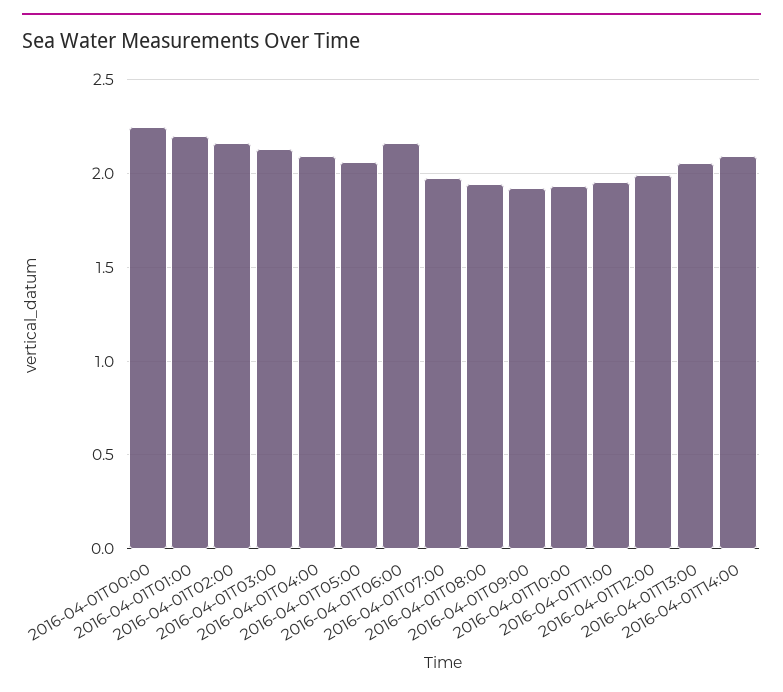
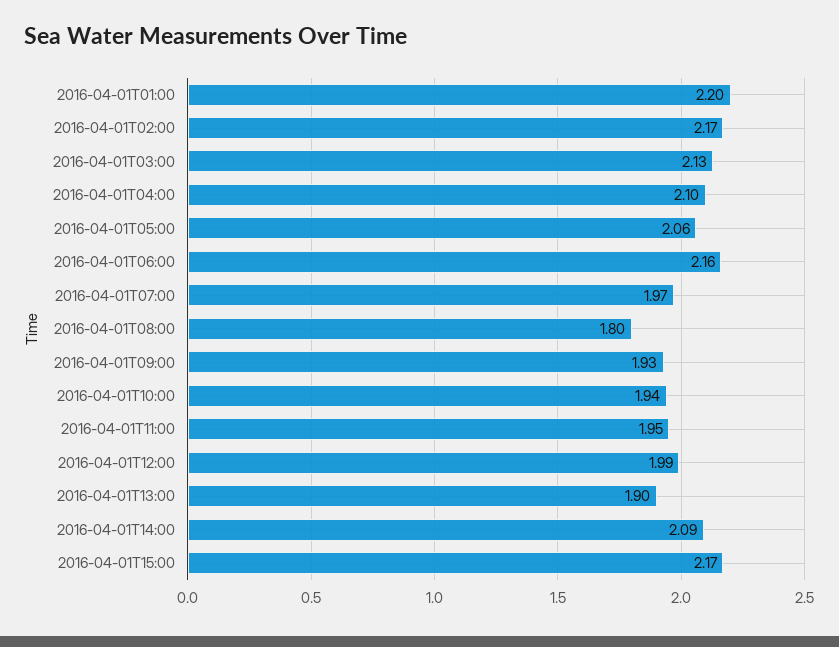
2016-04-01T00:00: 2.25 -> none
2016-04-01T08:00: 1.95 -> 1.8
2016-04-01T13:00: 2.05 -> 1.9
2016-04-01T15:00: none -> 2.17

